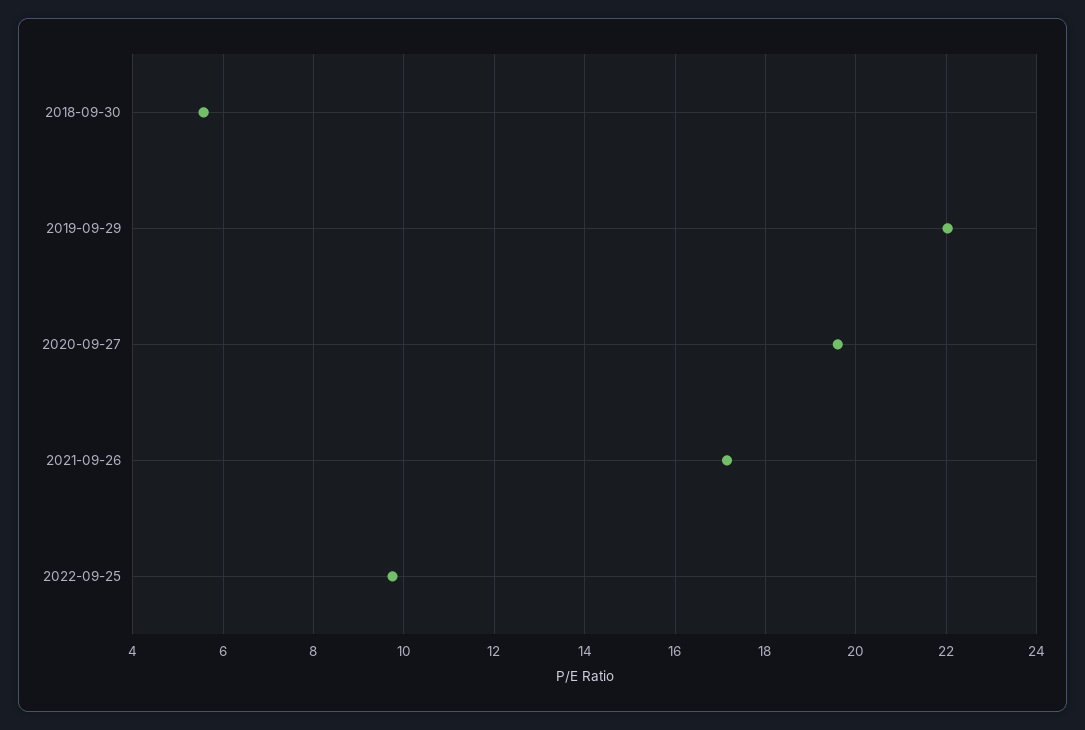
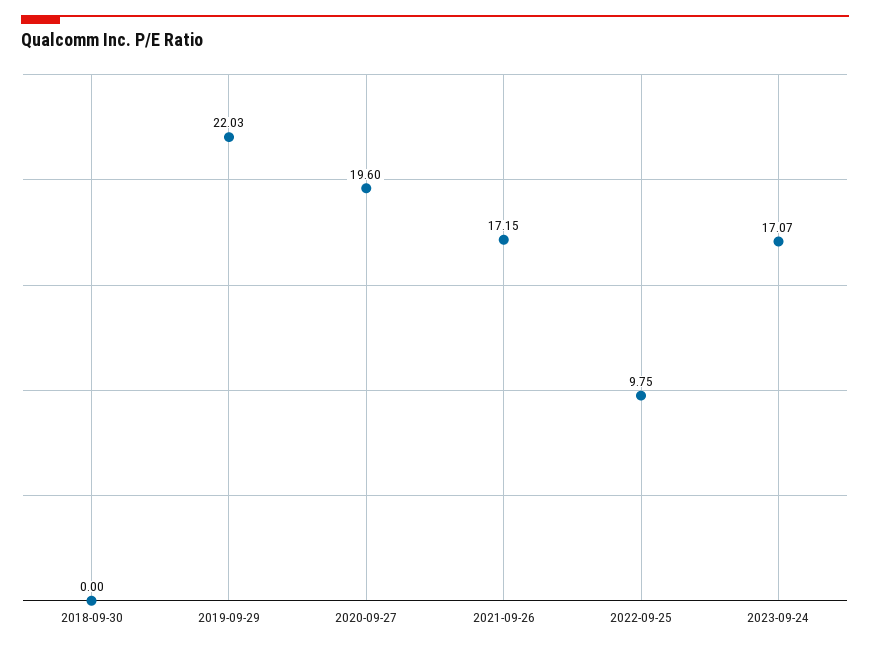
2018-09-30: 5.6 -> 0
2023-09-24: none -> 17.07

